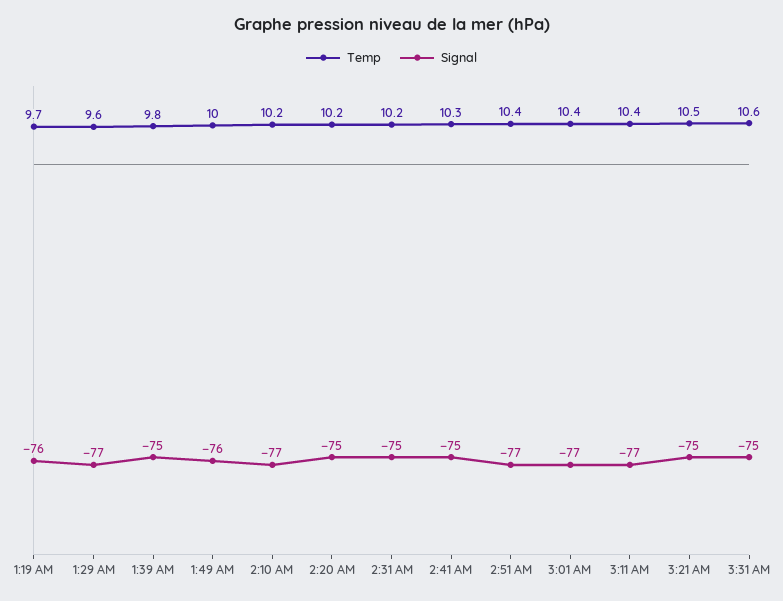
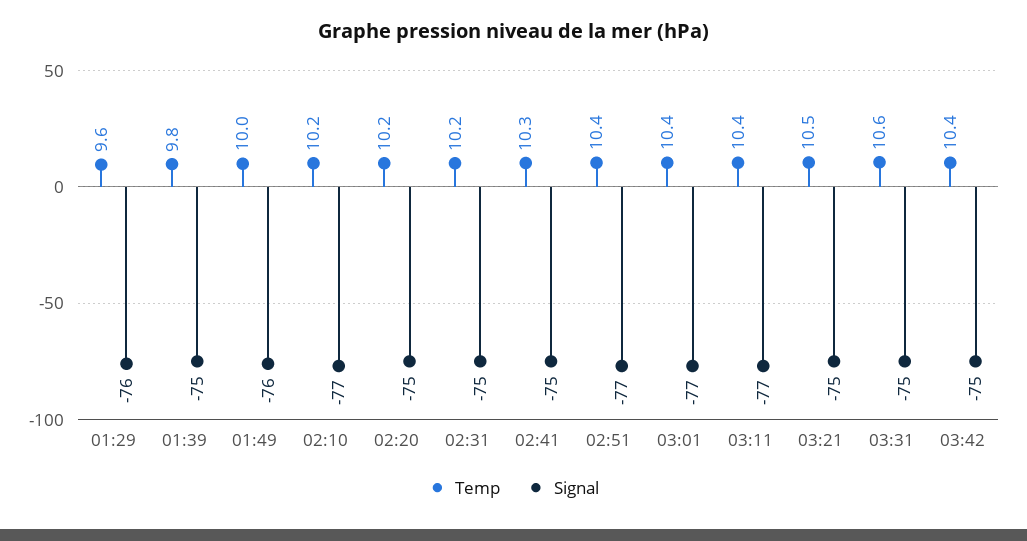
Temp, 1:19 AM: 9.7 -> none
Signal, 1:19 AM: -76 -> none
Signal, 1:29 AM: -77 -> -76
Temp, 03:42: none -> 10.4
Signal, 03:42: none -> -75

